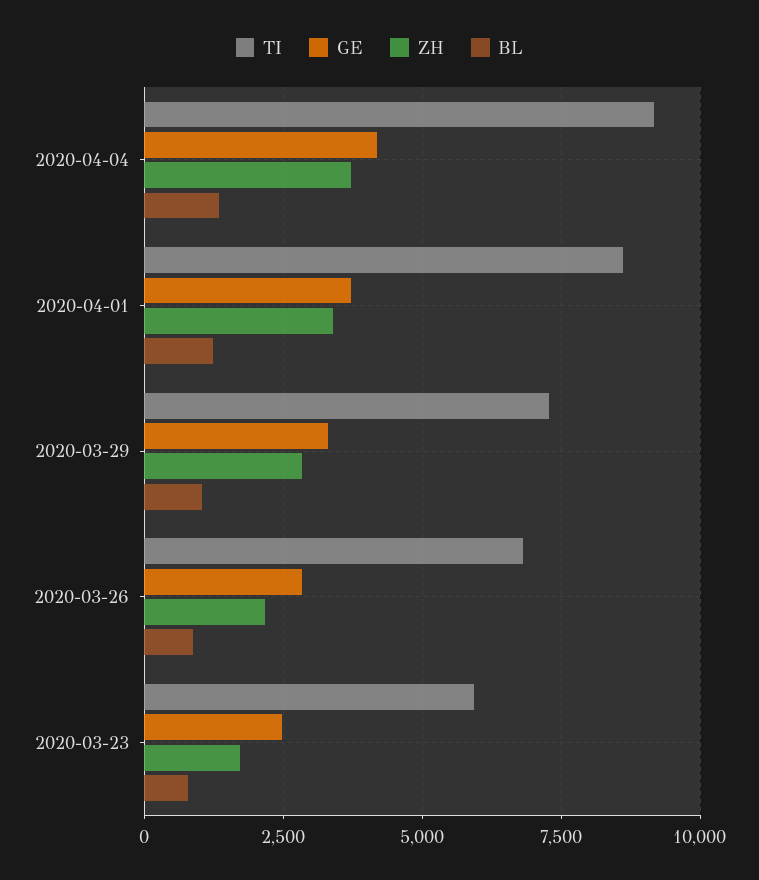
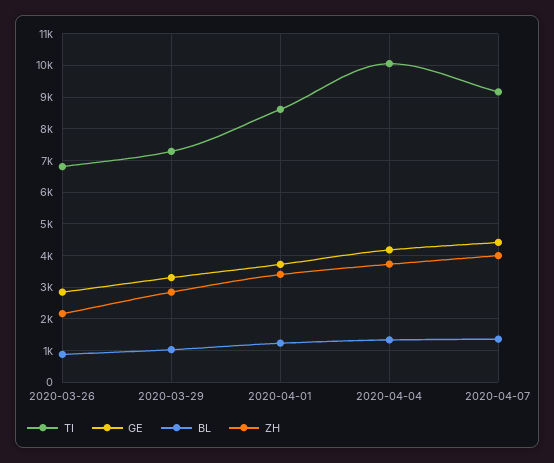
TI, 2020-04-04: 9250 -> 10000
TI, 2020-03-23: 6000 -> none
GE, 2020-03-23: 2500 -> none
ZH, 2020-03-23: 1750 -> none
BL, 2020-03-23: 750 -> none
TI, 2020-04-07: none -> 9200
GE, 2020-04-07: none -> 4400
BL, 2020-04-07: none -> 1400
ZH, 2020-04-07: none -> 4000

